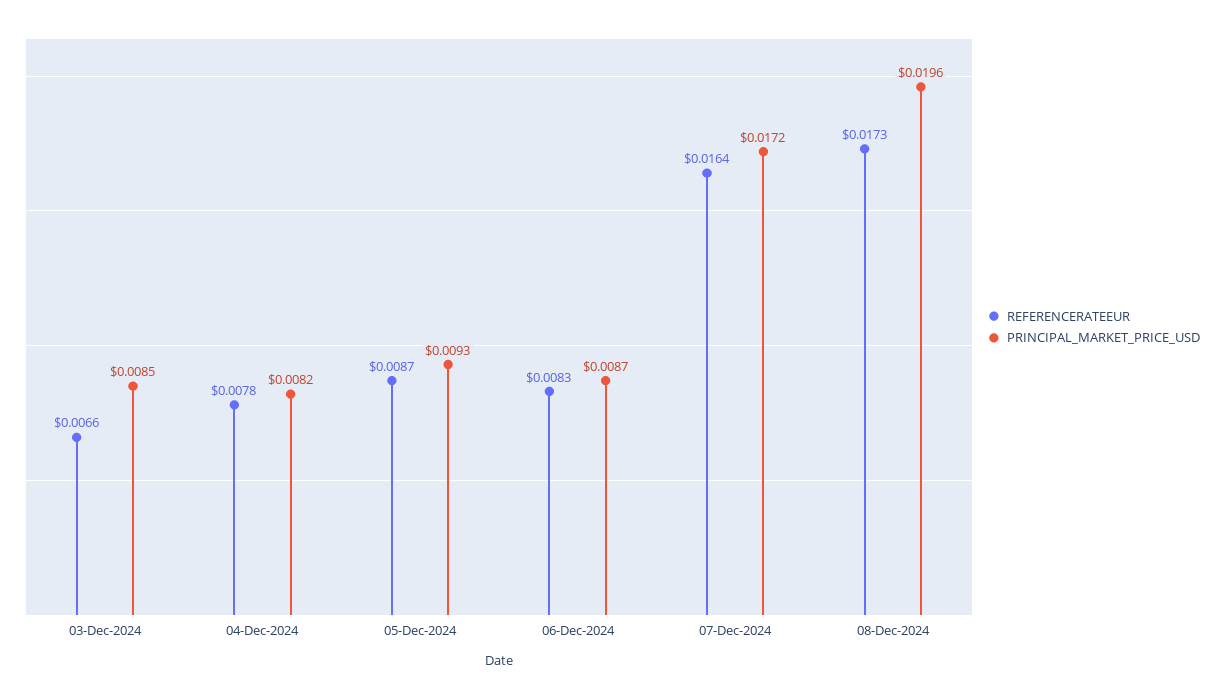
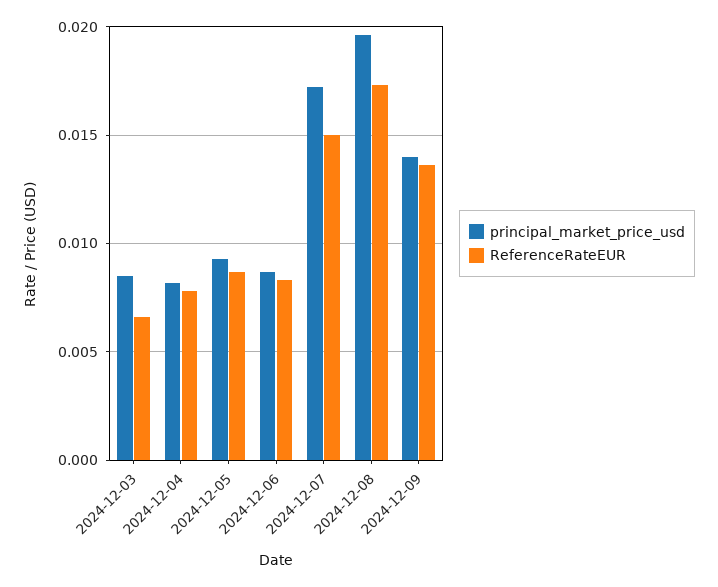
REFERENCERATEEUR, 07-Dec-2024: 0.0164 -> 0.015
PRINCIPAL_MARKET_PRICE_USD, 2024-12-09: none -> 0.014
REFERENCERATEEUR, 2024-12-09: none -> 0.0135

